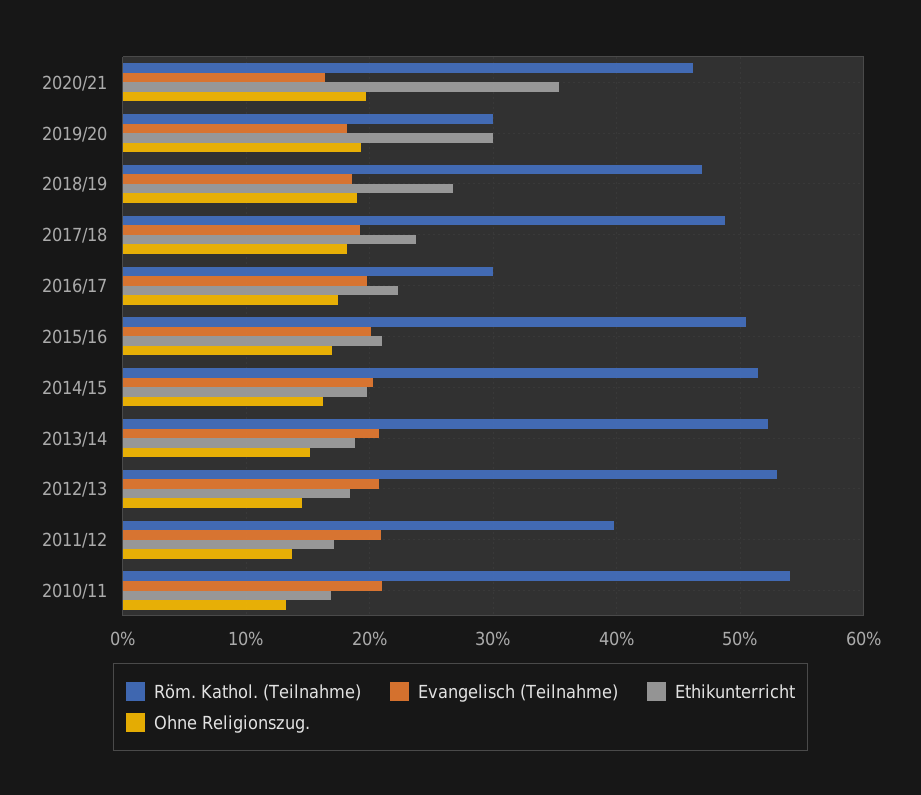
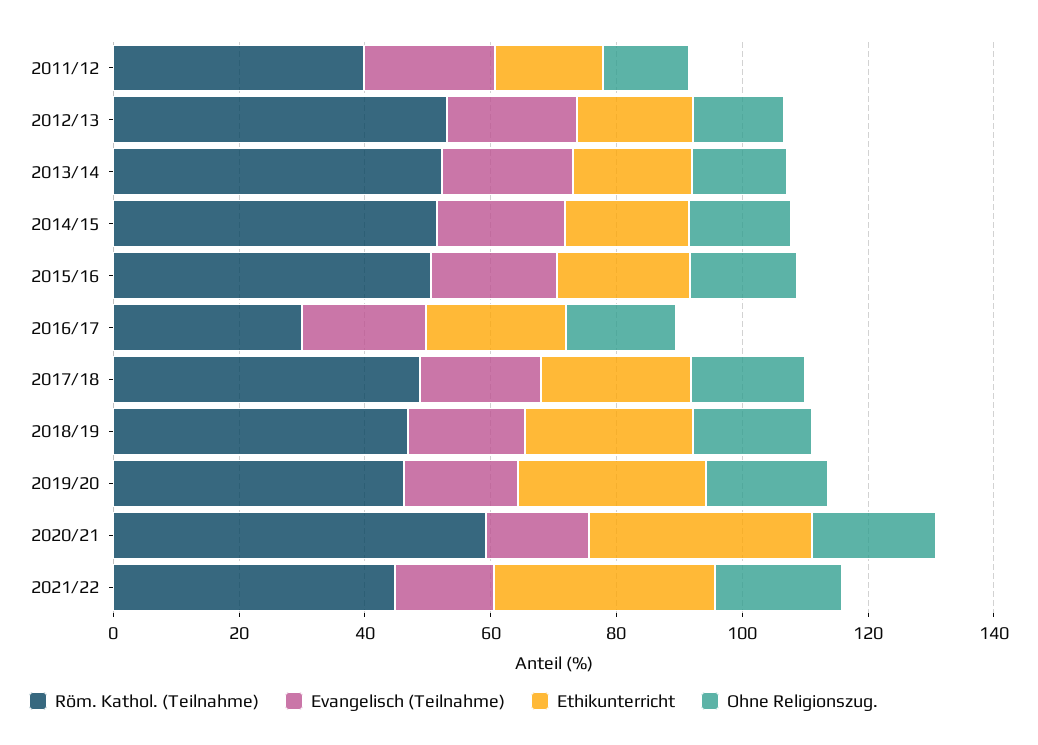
Röm. Kathol. (Teilnahme), 2020/21: 46 -> 60
Röm. Kathol. (Teilnahme), 2019/20: 30 -> 45
Röm. Kathol. (Teilnahme), 2010/11: 54 -> none
Evangelisch (Teilnahme), 2010/11: 21 -> none
Ethikunterricht, 2010/11: 17 -> none
Ohne Religionszug., 2010/11: 13 -> none
Röm. Kathol. (Teilnahme), 2021/22: none -> 45
Evangelisch (Teilnahme), 2021/22: none -> 15
Ethikunterricht, 2021/22: none -> 35
Ohne Religionszug., 2021/22: none -> 20

